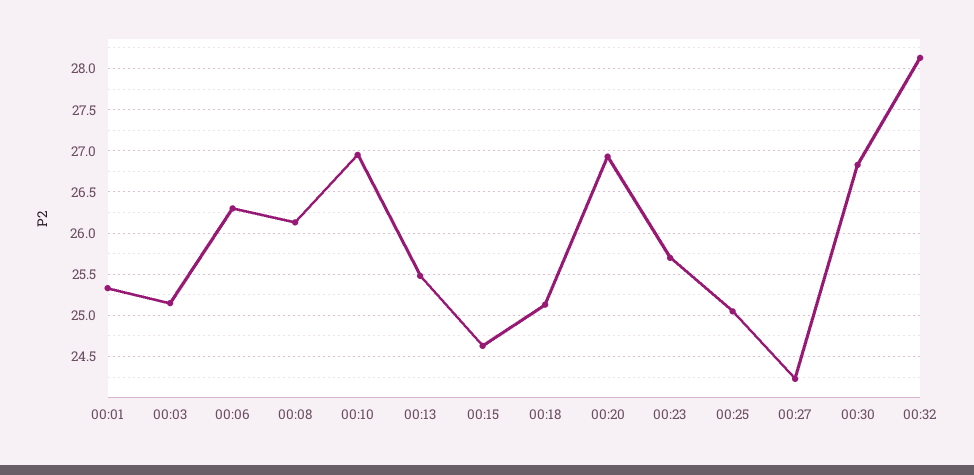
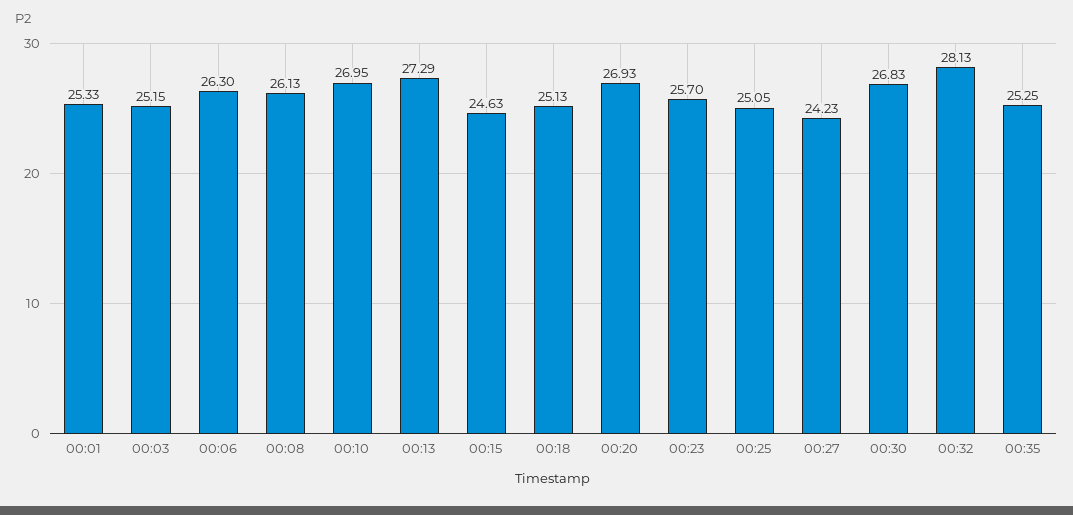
00:13: 25.5 -> 27.29
00:35: none -> 25.25

